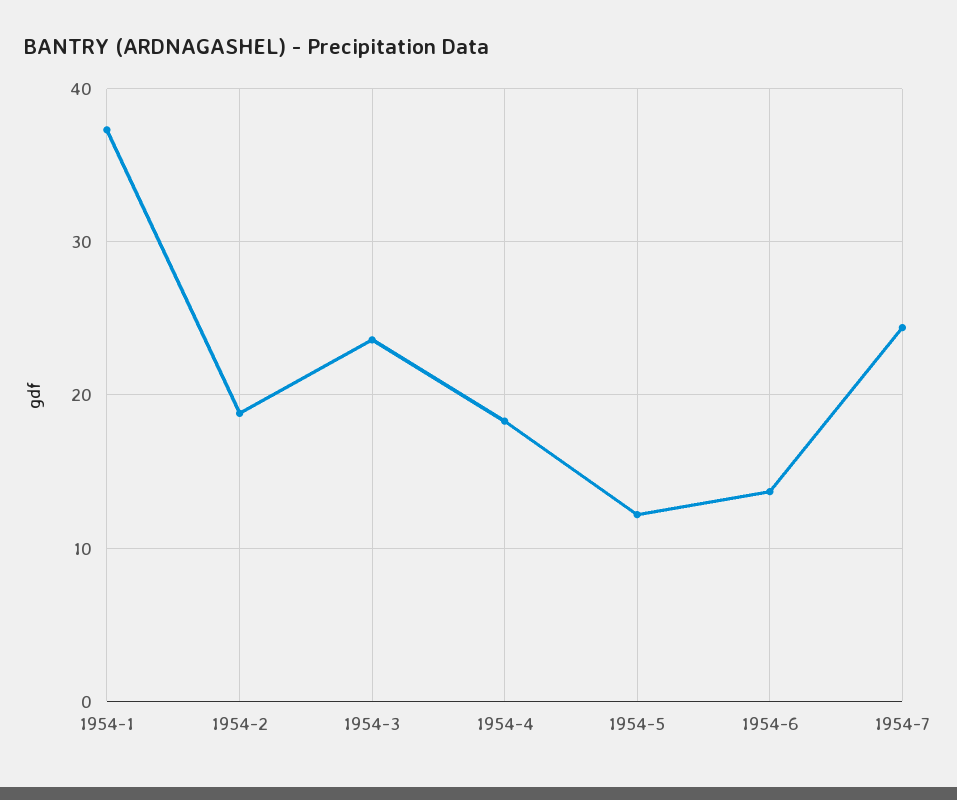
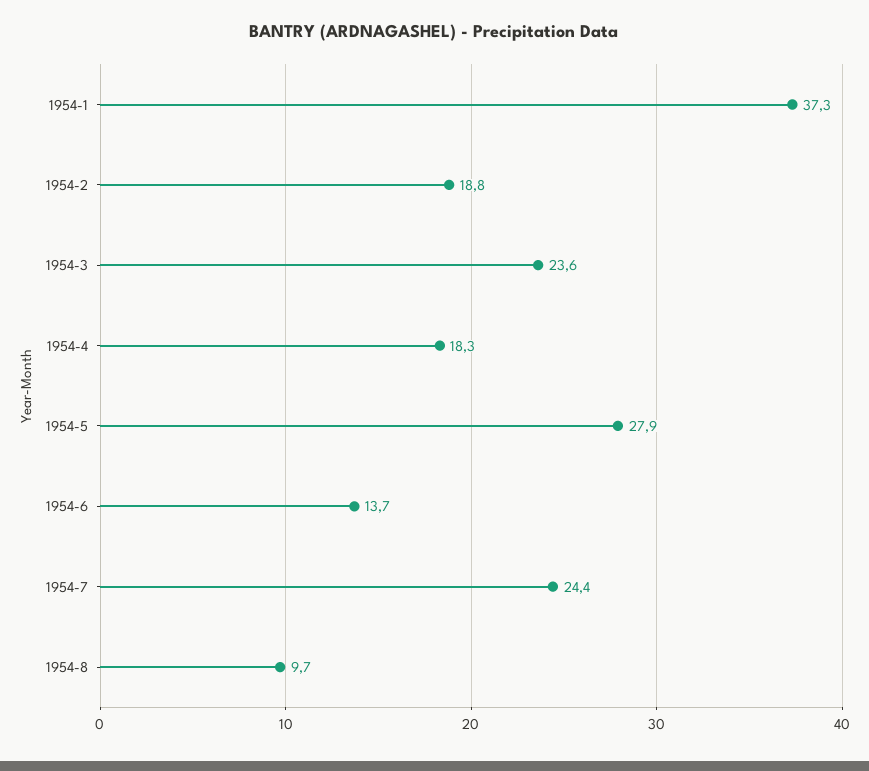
1954-5: 12 -> 27.9
1954-8: none -> 9.7

